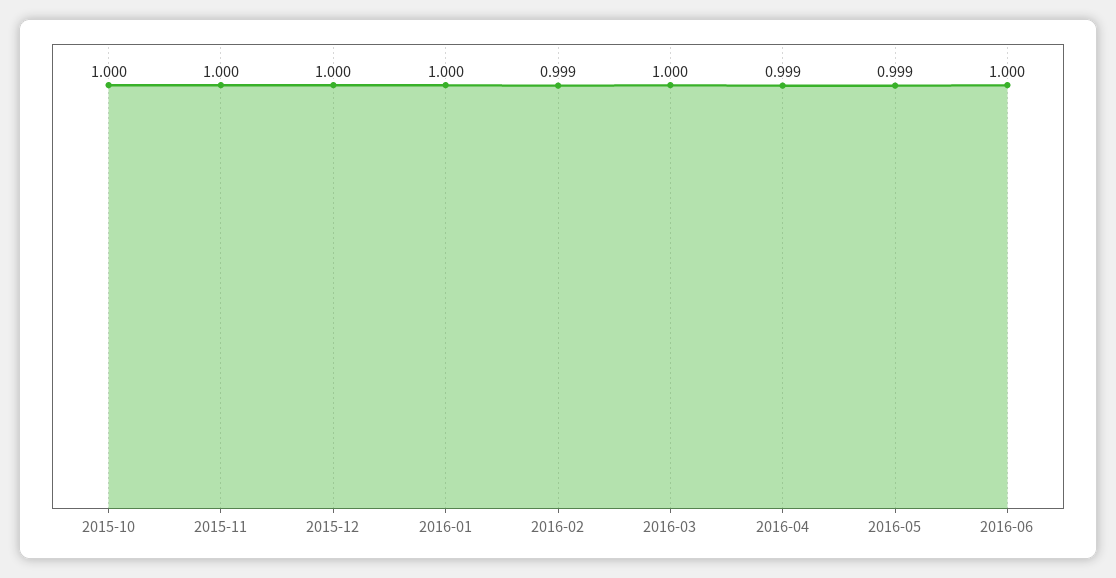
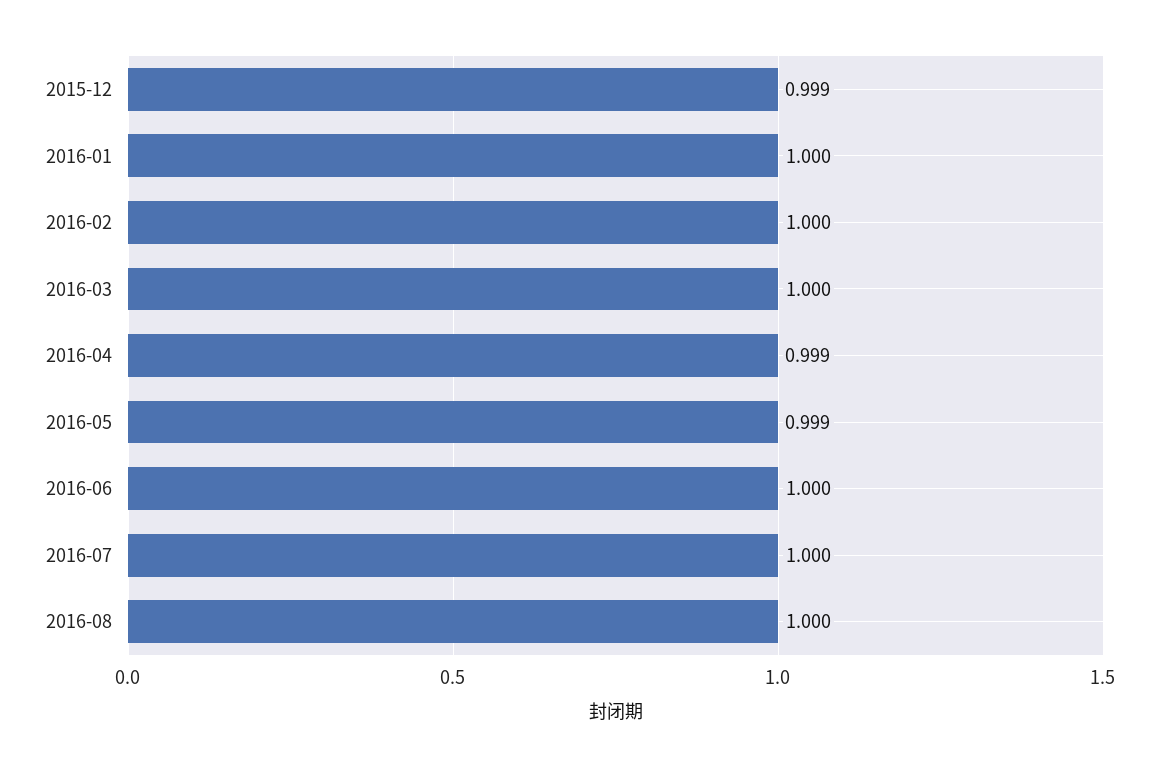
2015-10: 1 -> none
2015-11: 1 -> none
2015-12: 1 -> 0.999
2016-02: 0.999 -> 1
2016-07: none -> 1
2016-08: none -> 1

